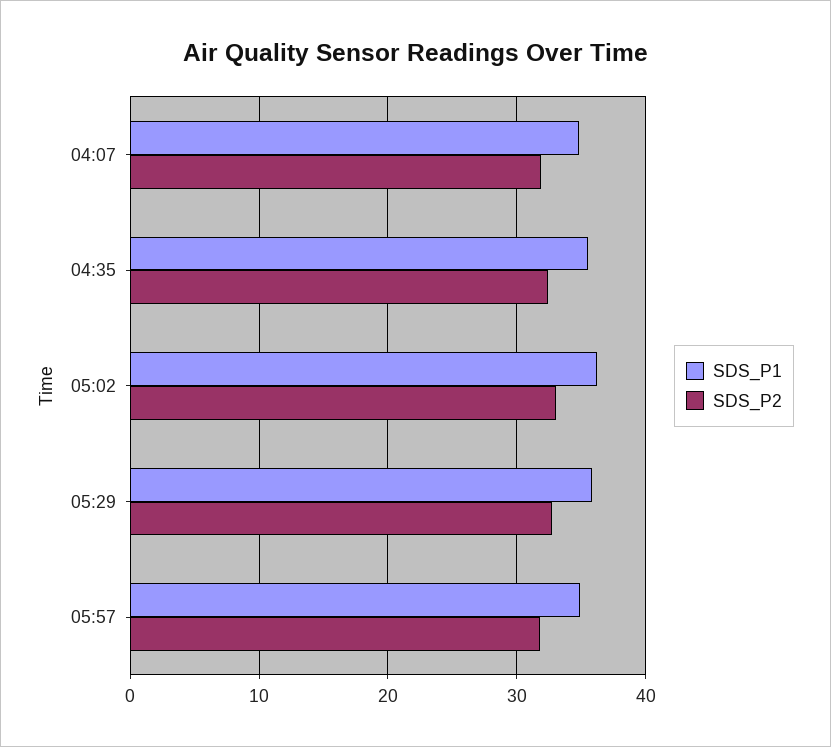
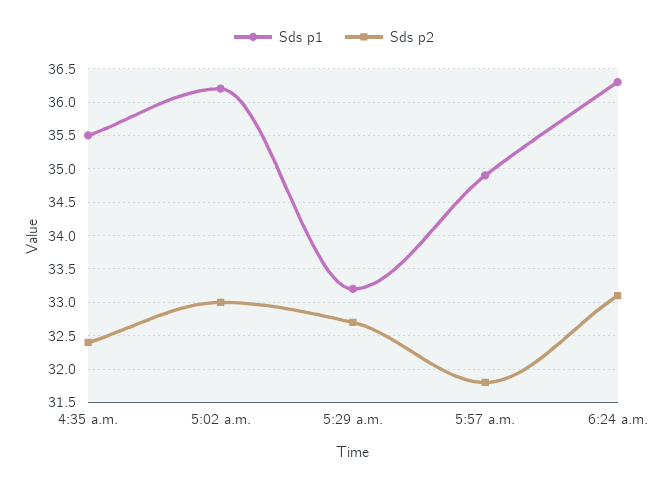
SDS_P1, 04:07: 35 -> none
SDS_P2, 04:07: 32 -> none
SDS_P1, 05:29: 36 -> 33.2
SDS_P1, 6:24 a.m.: none -> 36.3
SDS_P2, 6:24 a.m.: none -> 33.1

